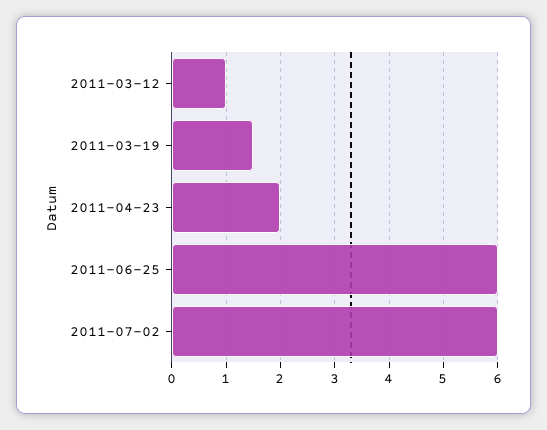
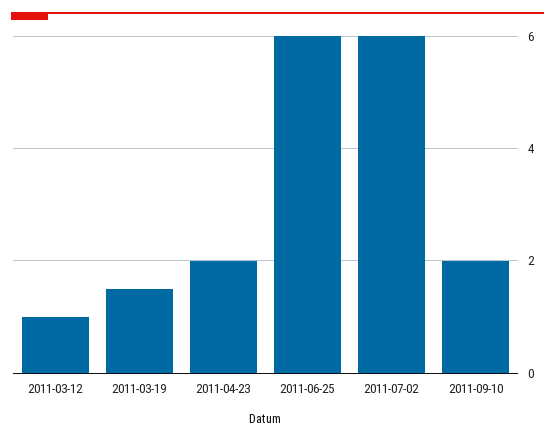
2011-09-10: none -> 2

